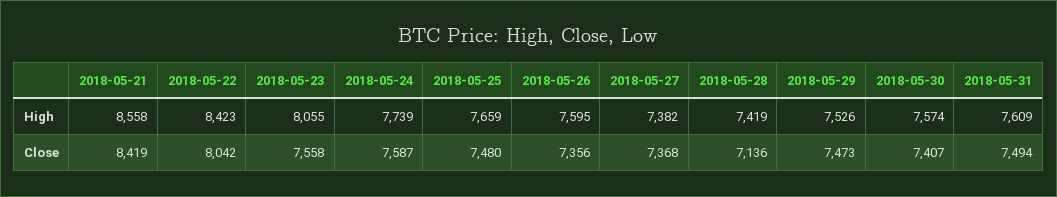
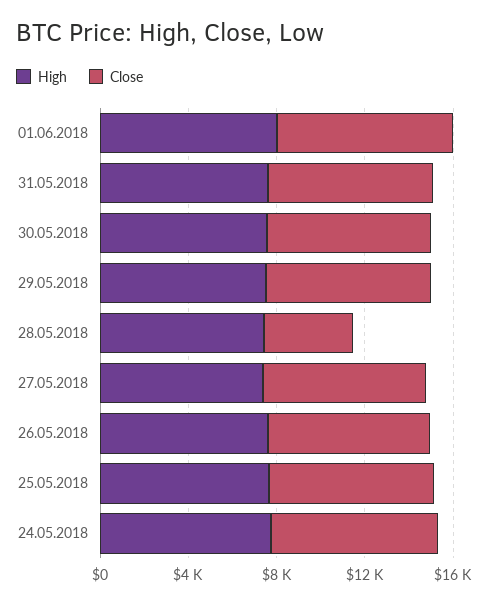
High, 2018-05-21: 8558 -> none
High, 2018-05-22: 8423 -> none
High, 2018-05-23: 8055 -> none
Close, 2018-05-21: 8419 -> none
Close, 2018-05-22: 8042 -> none
Close, 2018-05-23: 7558 -> none
Close, 2018-05-28: 7136 -> 4000
High, 01.06.2018: none -> 8000
Close, 01.06.2018: none -> 8000

